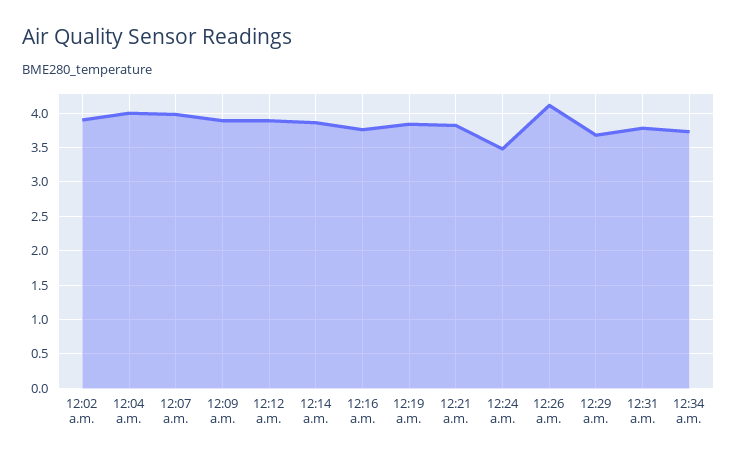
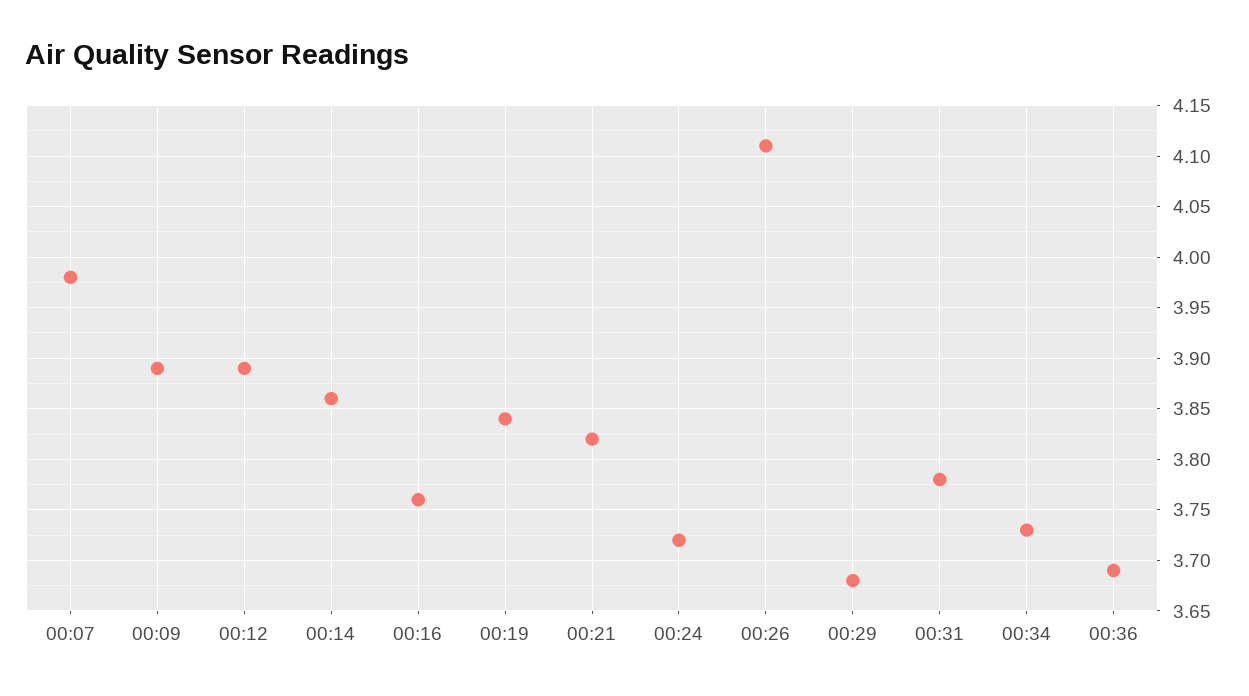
12:02 a.m.: 3.9 -> none
12:04 a.m.: 4 -> none
12:24 a.m.: 3.5 -> 3.72
00:36: none -> 3.69

